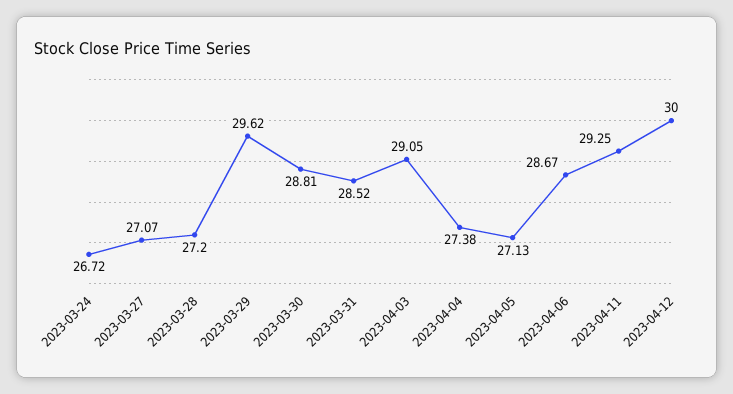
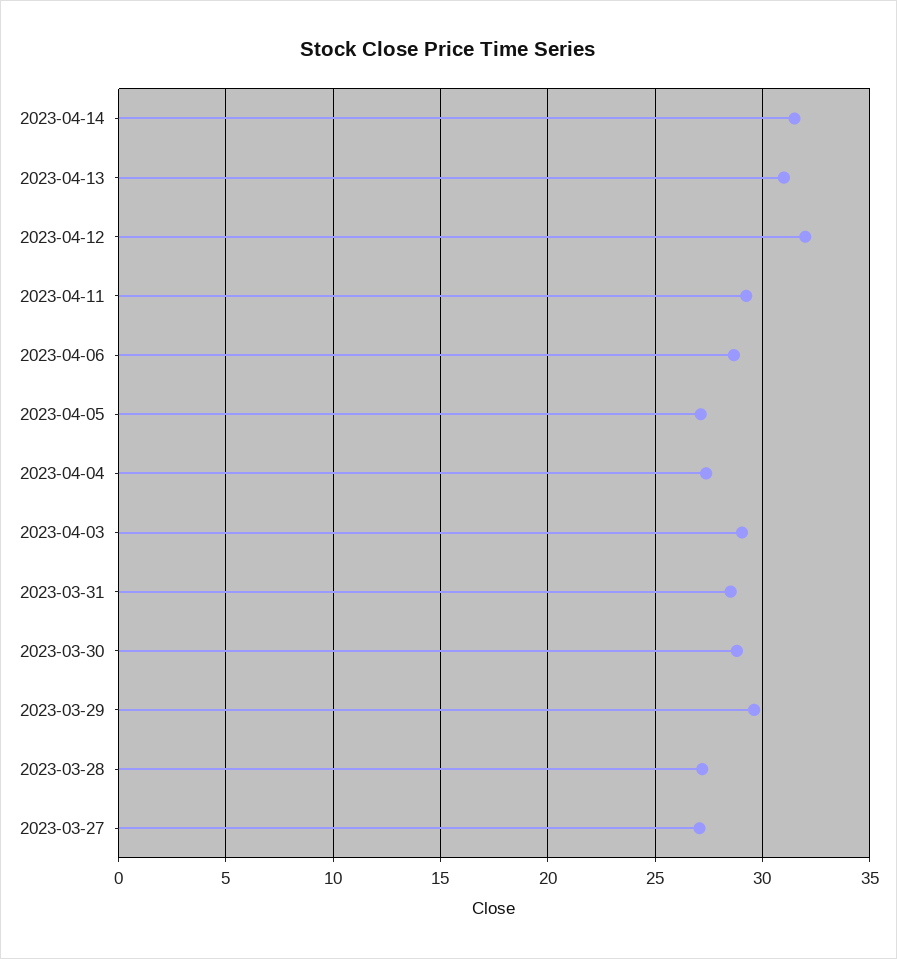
2023-03-24: 26.72 -> none
2023-04-12: 30 -> 32
2023-04-14: none -> 31.5
2023-04-13: none -> 31

